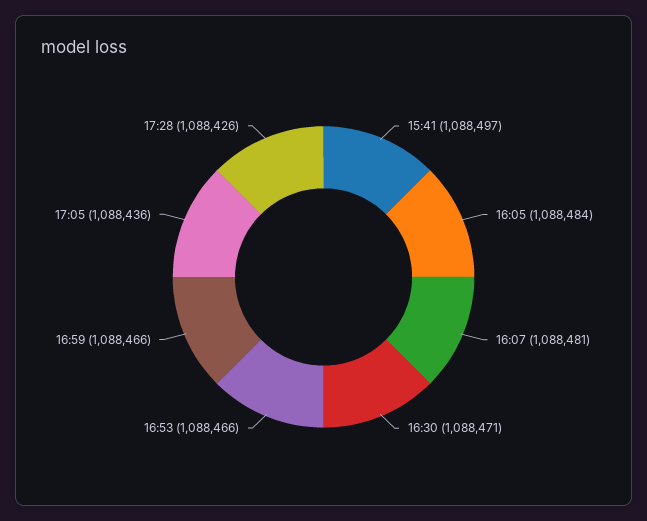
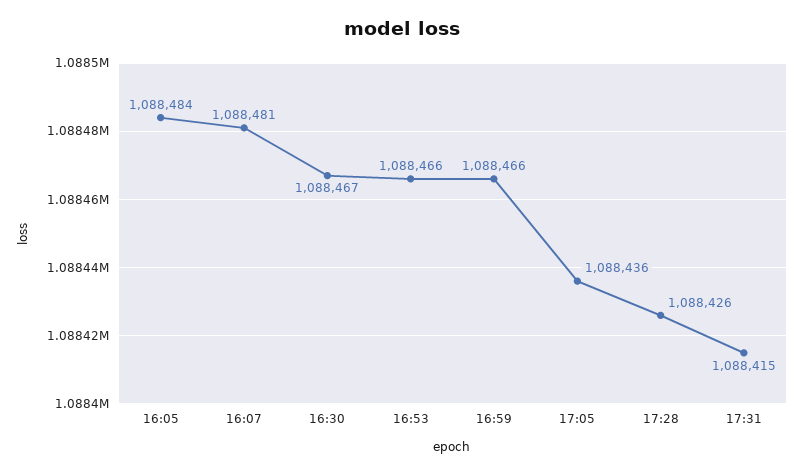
15:41: 1088497 -> none
16:30: 1088471 -> 1088467
17:31: none -> 1088415

